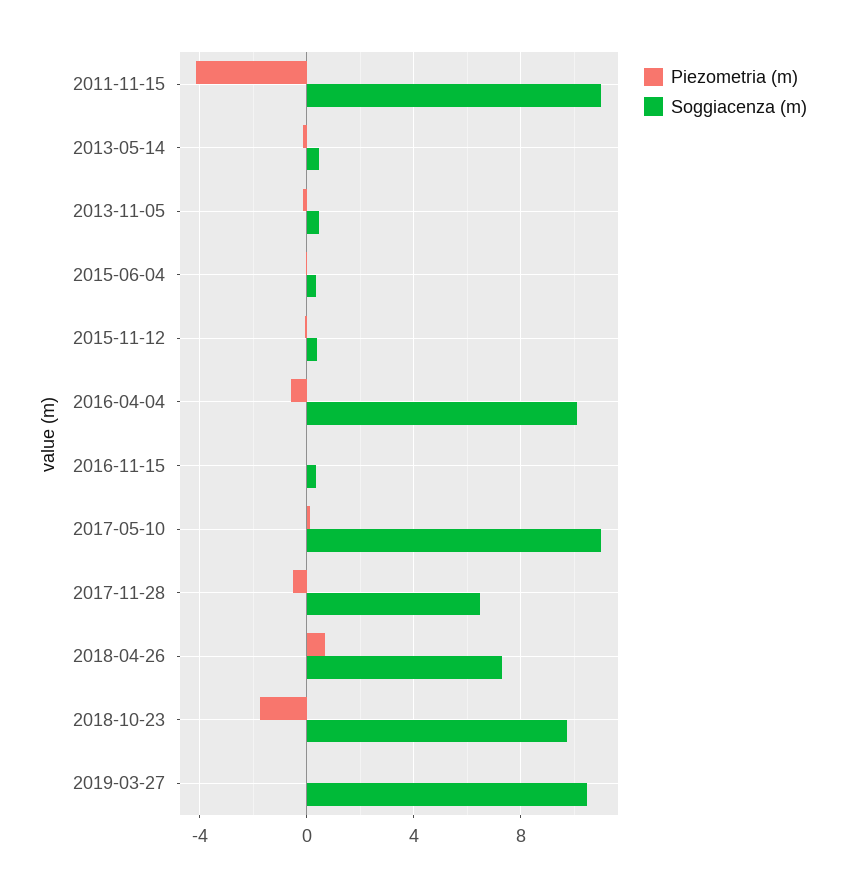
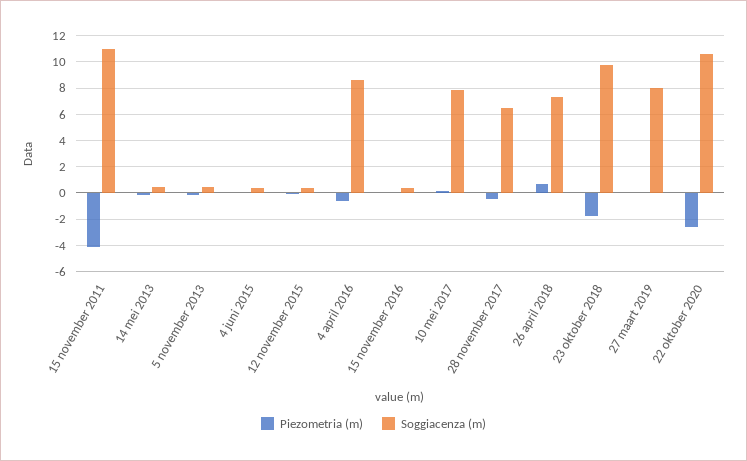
Soggiacenza (m), 2016-04-04: 10 -> 8.5
Soggiacenza (m), 2017-05-10: 11 -> 8
Soggiacenza (m), 2019-03-27: 10.5 -> 8
Piezometria (m), 22 oktober 2020: none -> -2.5
Soggiacenza (m), 22 oktober 2020: none -> 10.5

